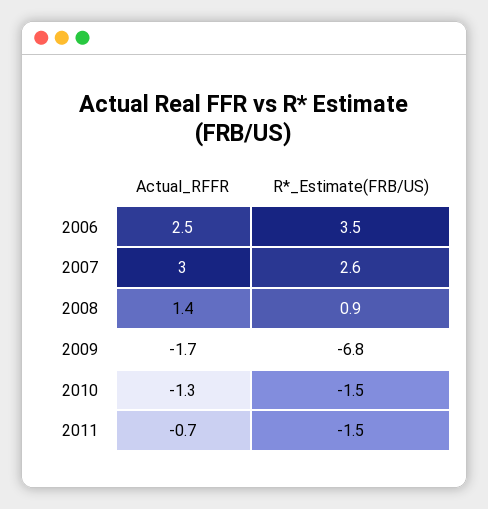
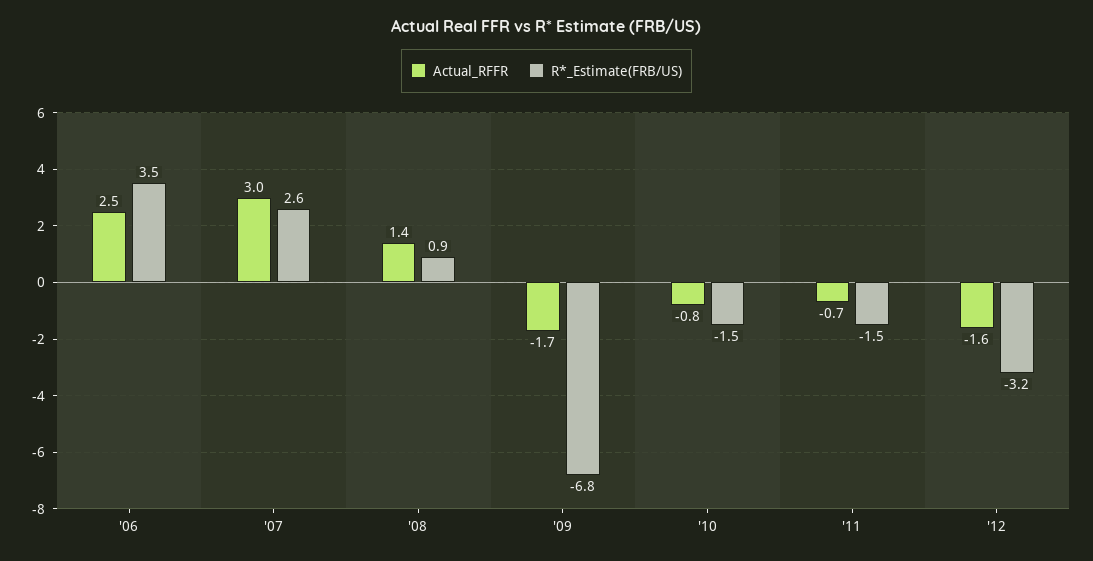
Actual_RFFR, 2010: -1.3 -> -0.8
Actual_RFFR, '12: none -> -1.6
R*_Estimate(FRB/US), '12: none -> -3.2

